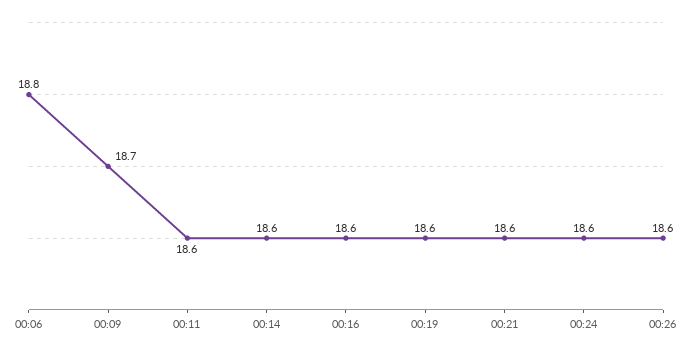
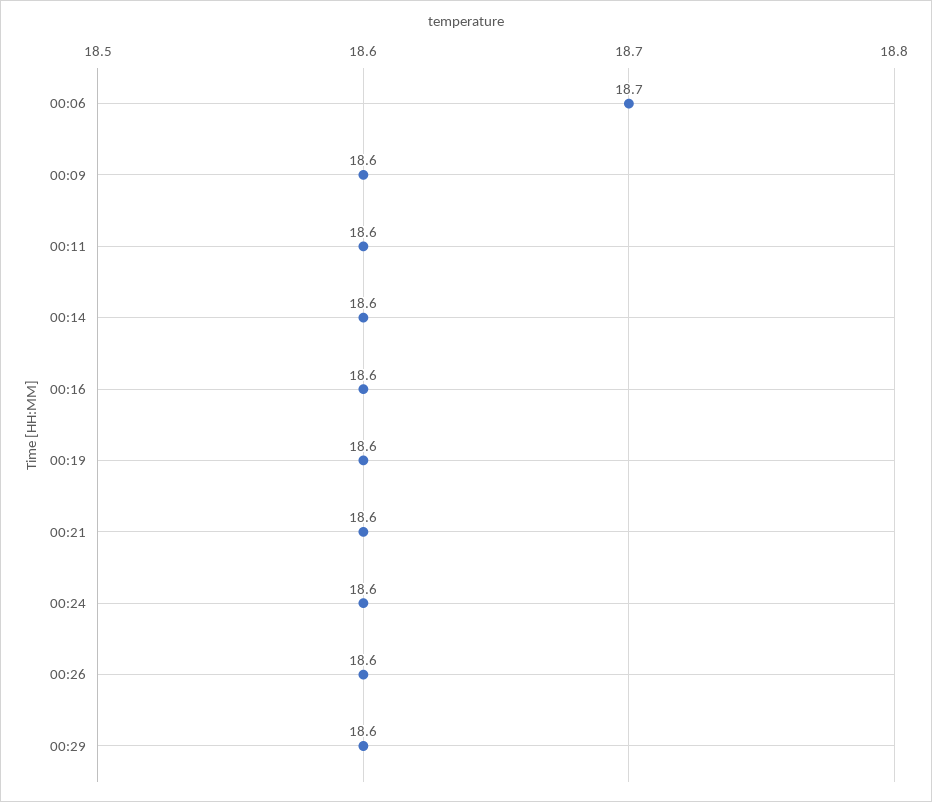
00:06: 18.8 -> 18.7
00:09: 18.7 -> 18.6
00:29: none -> 18.6

